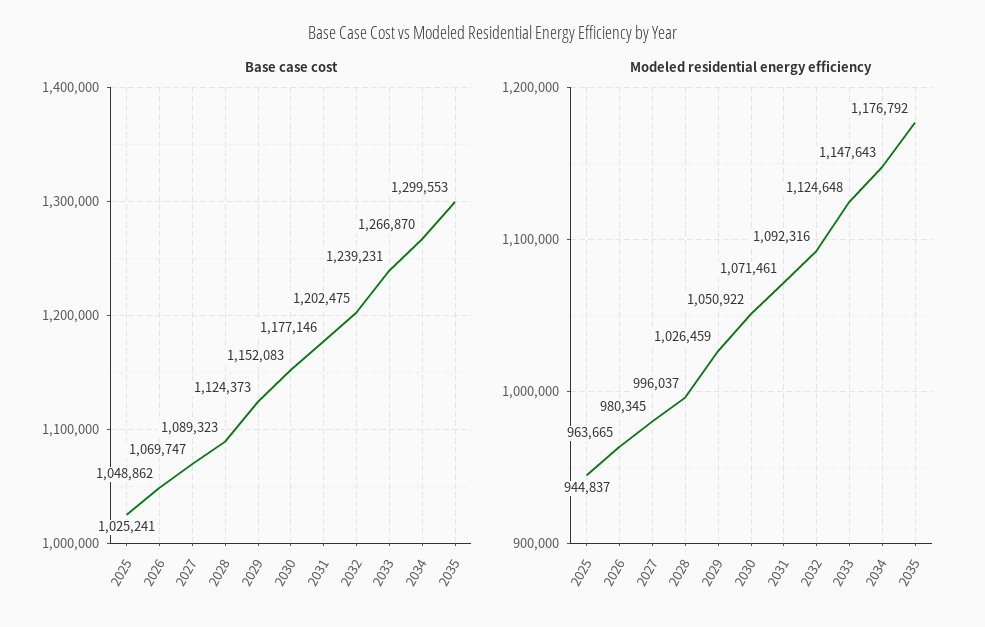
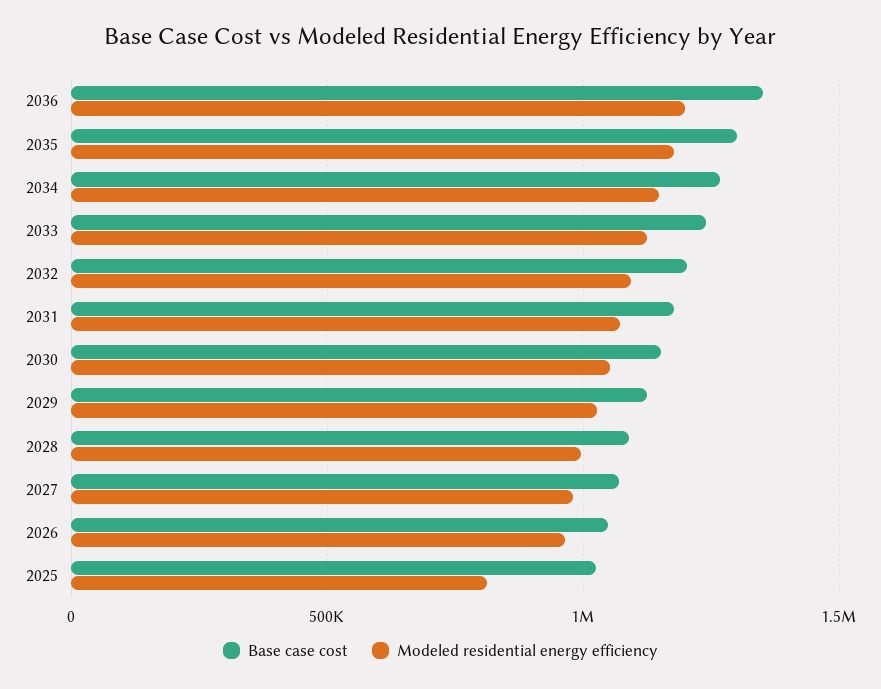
Modeled residential energy efficiency, 2025: 944837 -> 800000
Base case cost, 2036: none -> 1350000
Modeled residential energy efficiency, 2036: none -> 1200000

